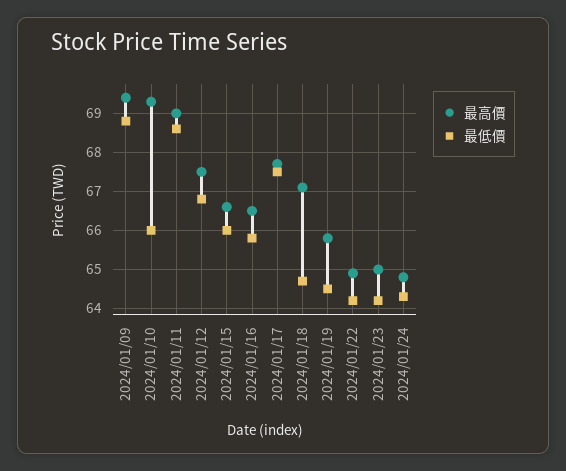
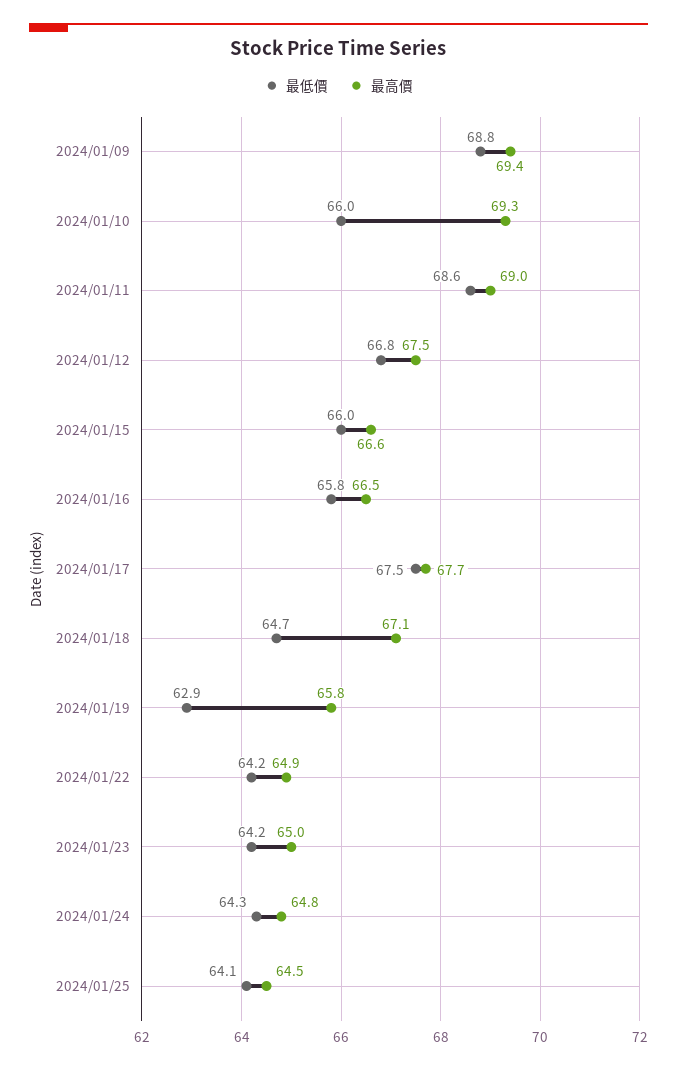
最低價, 2024/01/19: 64.5 -> 62.9
最低價, 2024/01/25: none -> 64.1
最高價, 2024/01/25: none -> 64.5

